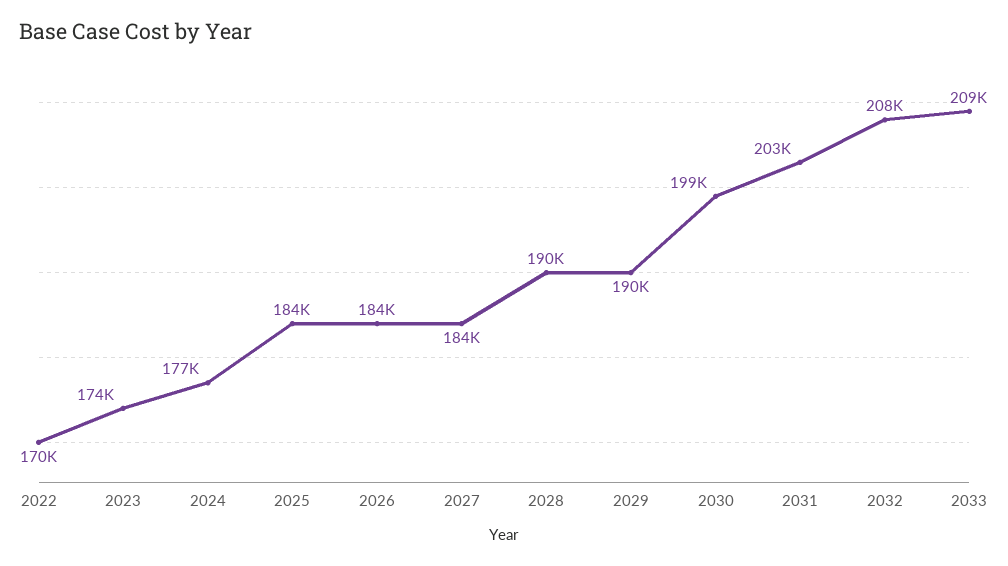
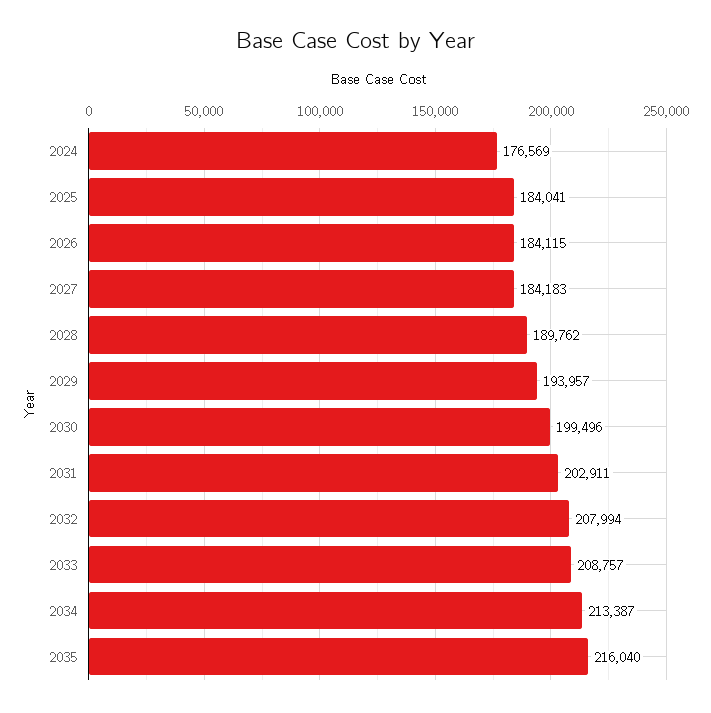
2022: 170000 -> none
2023: 174000 -> none
2029: 190000 -> 193957
2034: none -> 213387
2035: none -> 216040

